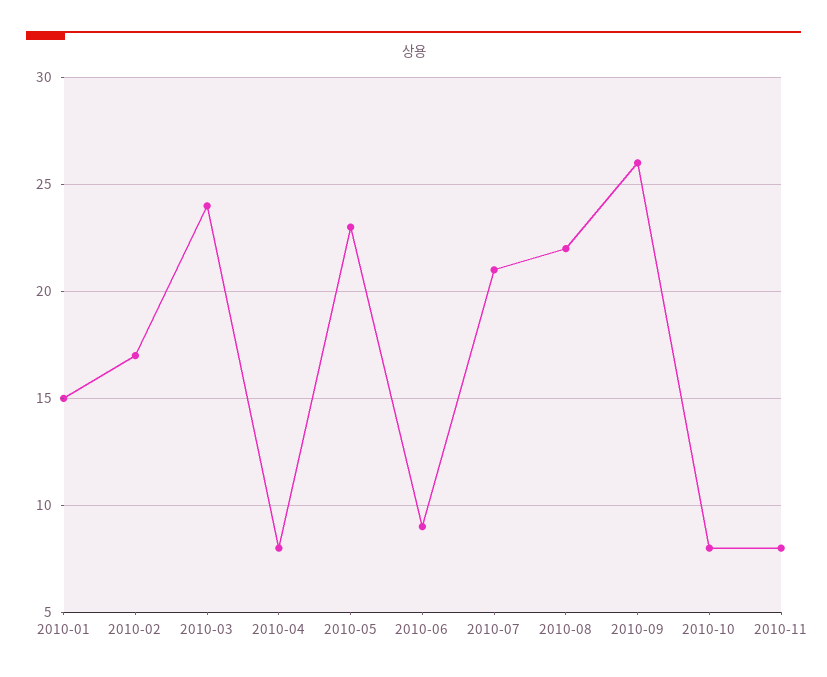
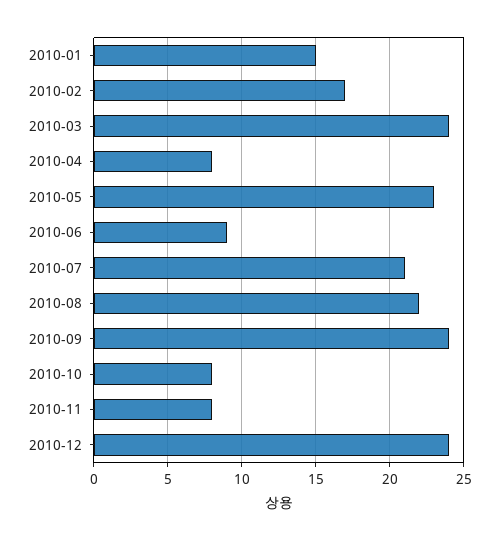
2010-09: 26 -> 24
2010-12: none -> 24

